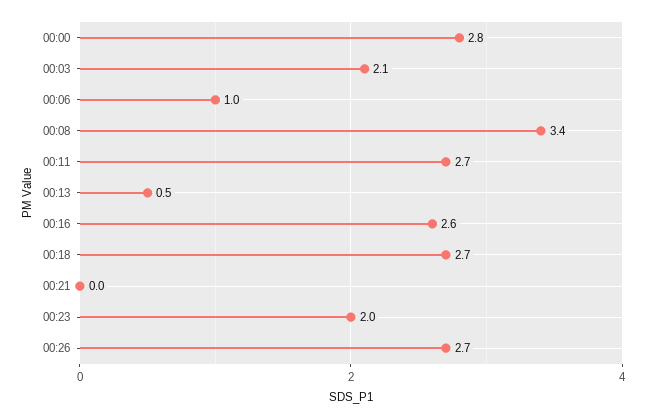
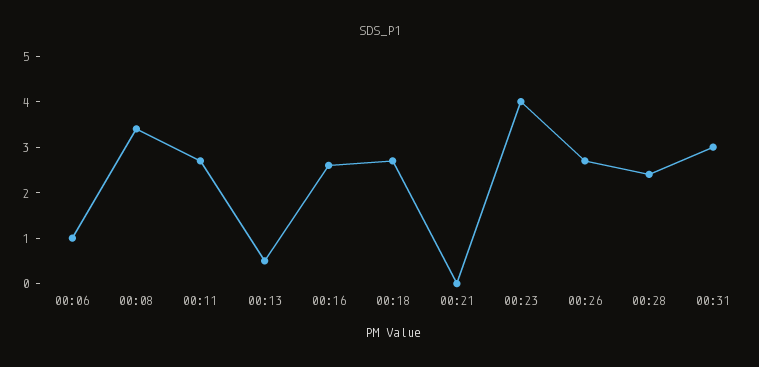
00:00: 2.8 -> none
00:03: 2.1 -> none
00:23: 2 -> 4
00:28: none -> 2.5
00:31: none -> 3

